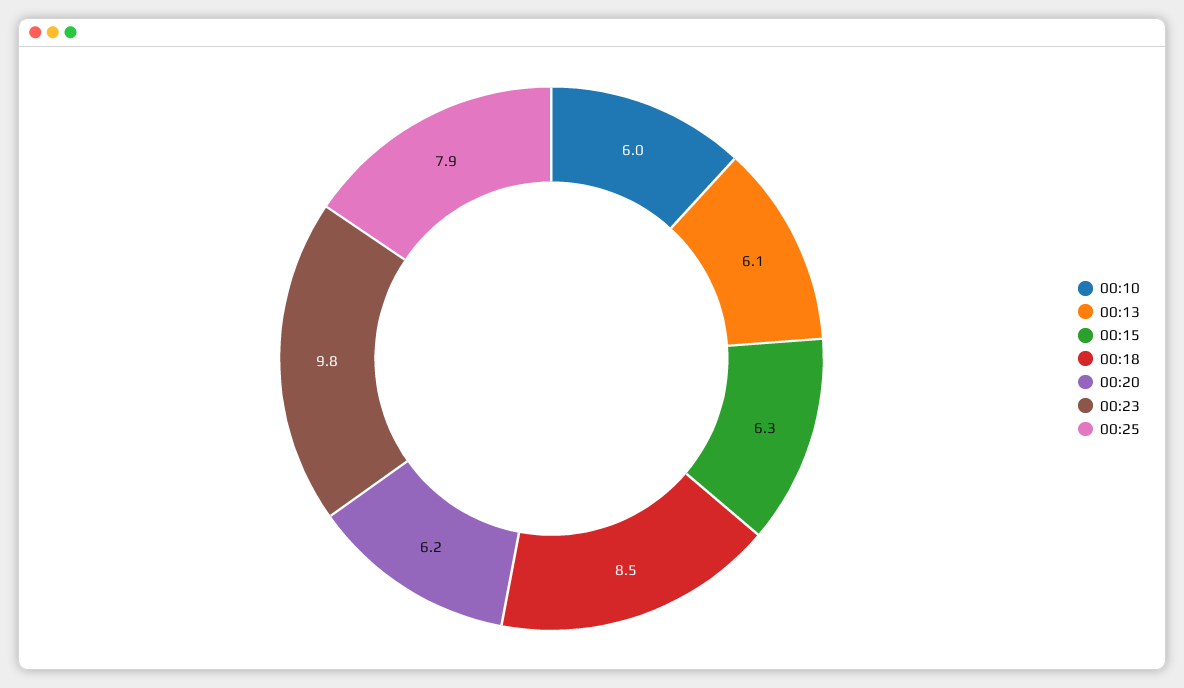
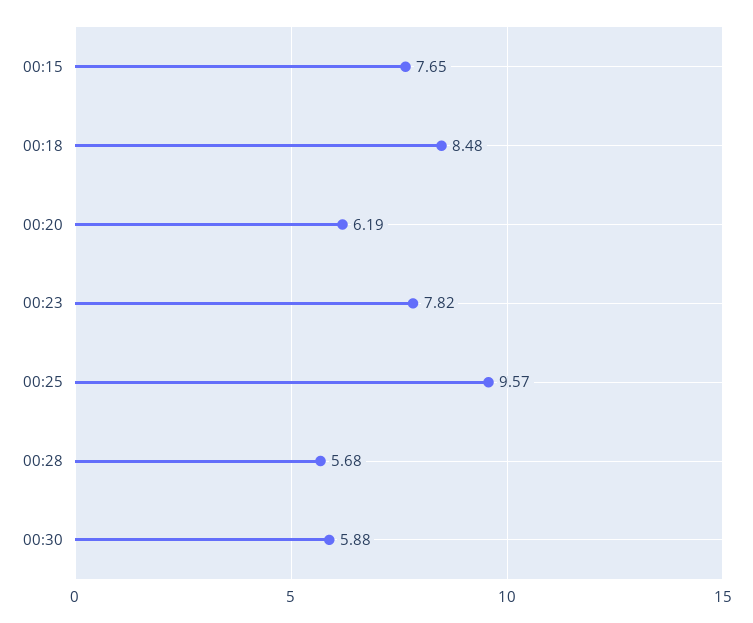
00:10: 6 -> none
00:13: 6.1 -> none
00:15: 6.3 -> 7.65
00:23: 9.8 -> 7.82
00:25: 7.9 -> 9.57
00:28: none -> 5.68
00:30: none -> 5.88

